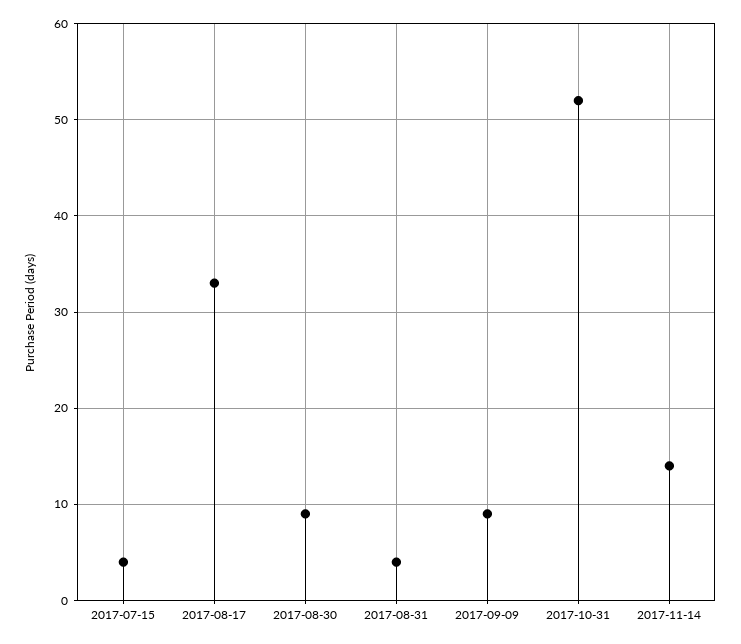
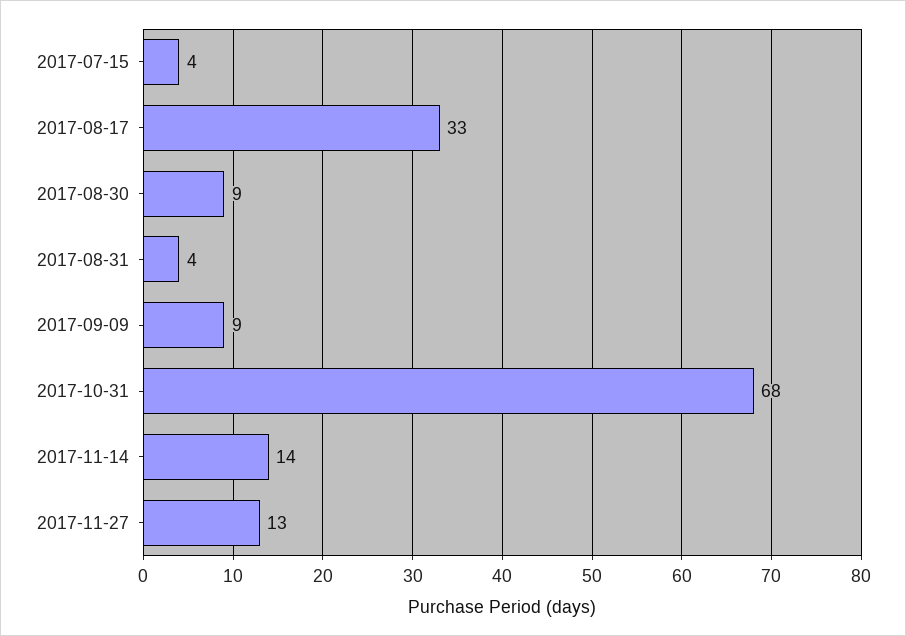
2017-10-31: 52 -> 68
2017-11-27: none -> 13

